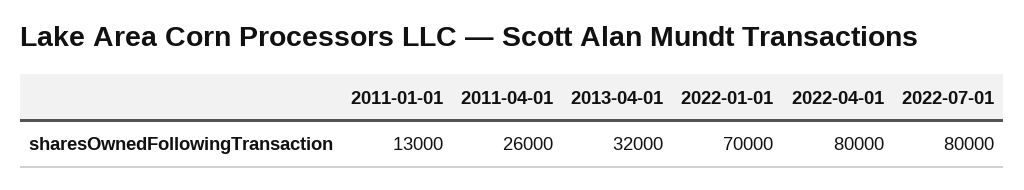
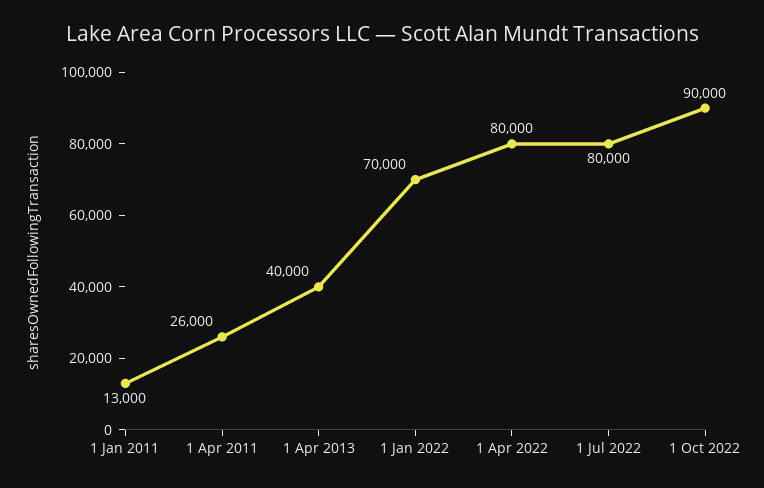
2013-04-01: 32000 -> 40000
1 Oct 2022: none -> 90000

